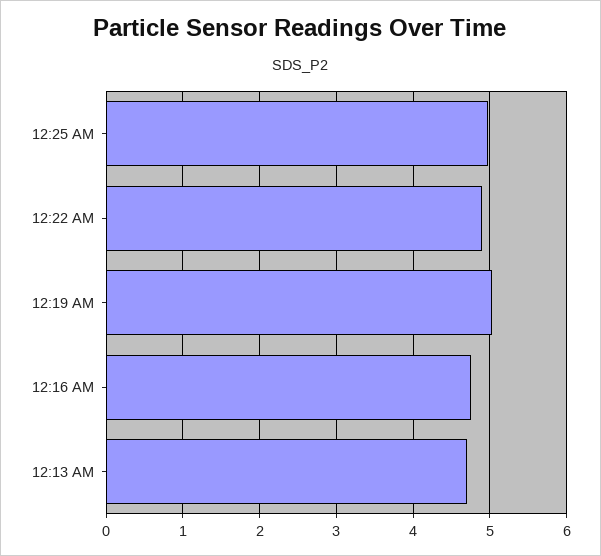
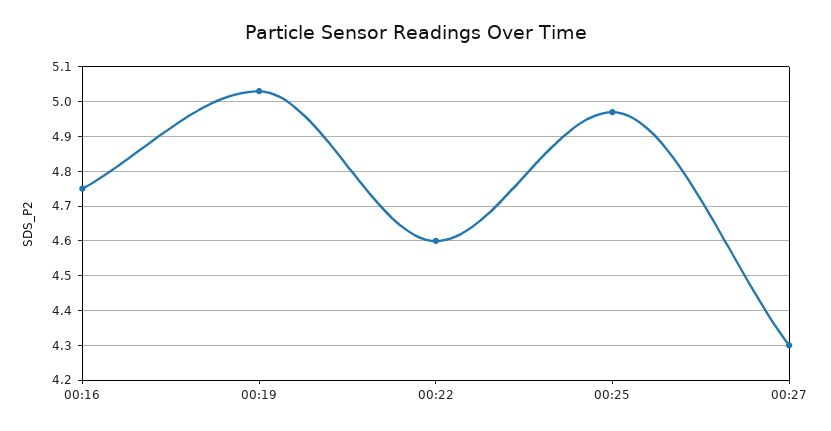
12:22 AM: 4.9 -> 4.6
12:13 AM: 4.7 -> none
00:27: none -> 4.3

